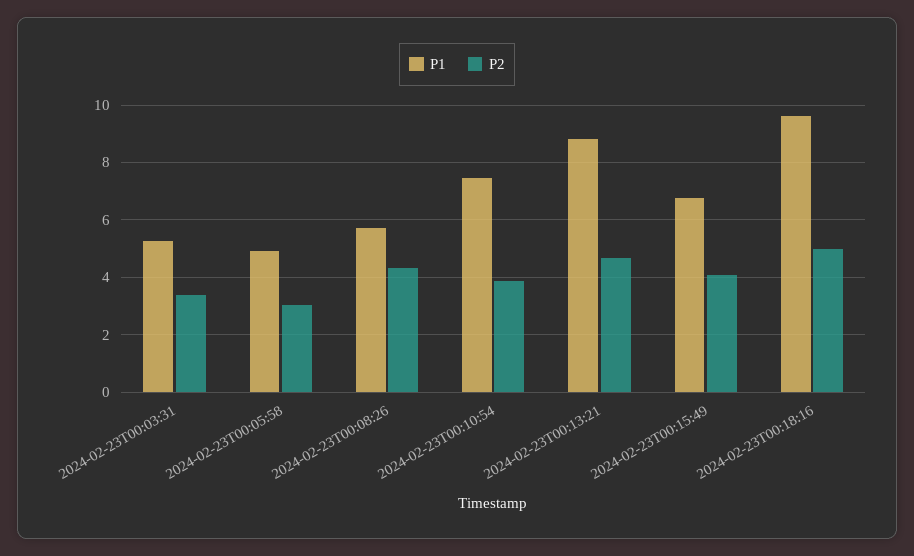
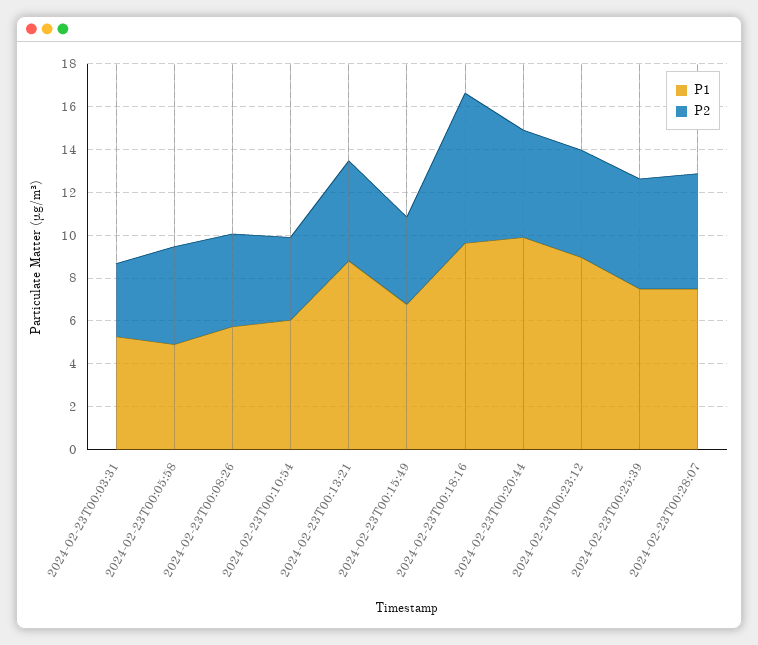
P2, 2024-02-23T00:05:58: 3 -> 4.5
P1, 2024-02-23T00:10:54: 7.5 -> 6
P2, 2024-02-23T00:18:16: 5 -> 7
P1, 2024-02-23T00:20:44: none -> 10
P2, 2024-02-23T00:20:44: none -> 5
P1, 2024-02-23T00:23:12: none -> 9
P2, 2024-02-23T00:23:12: none -> 5
P1, 2024-02-23T00:25:39: none -> 7.5
P2, 2024-02-23T00:25:39: none -> 5
P1, 2024-02-23T00:28:07: none -> 7.5
P2, 2024-02-23T00:28:07: none -> 5.5

